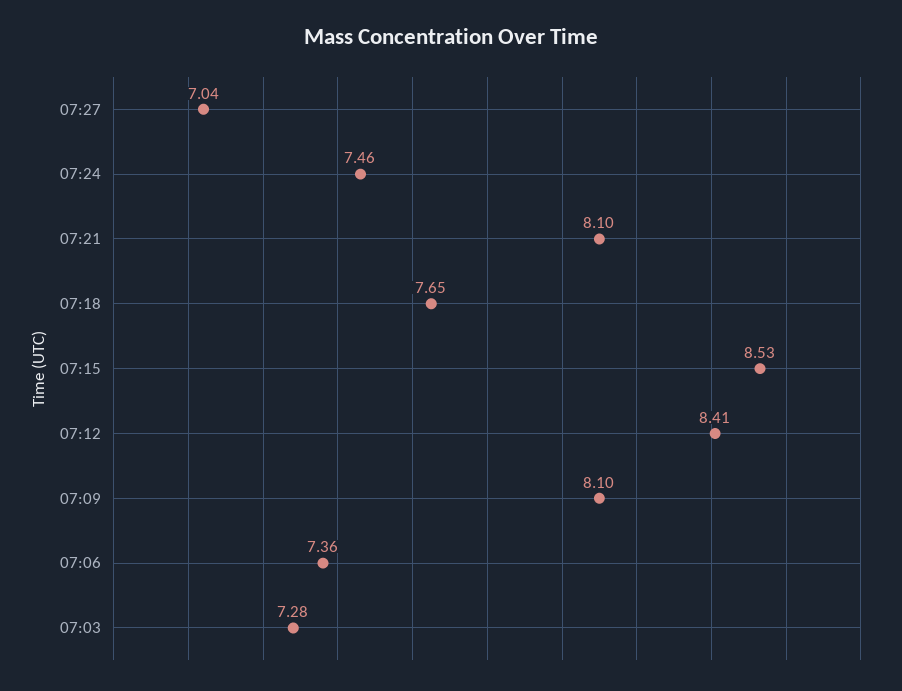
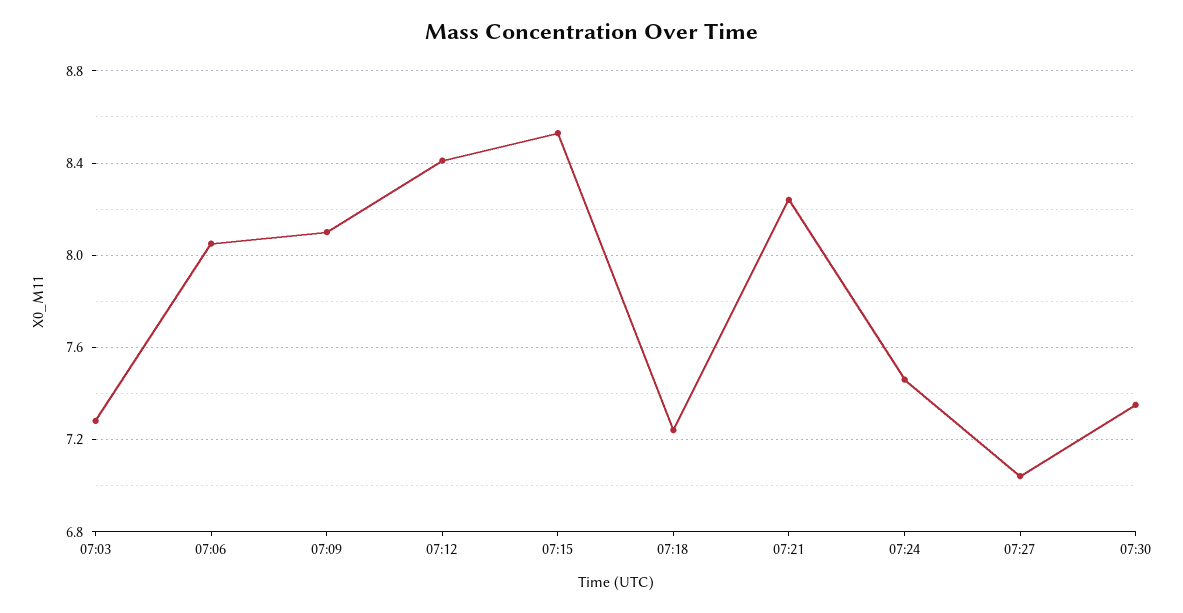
07:21: 8.1 -> 8.25
07:18: 7.65 -> 7.25
07:06: 7.36 -> 8.05
07:30: none -> 7.35

